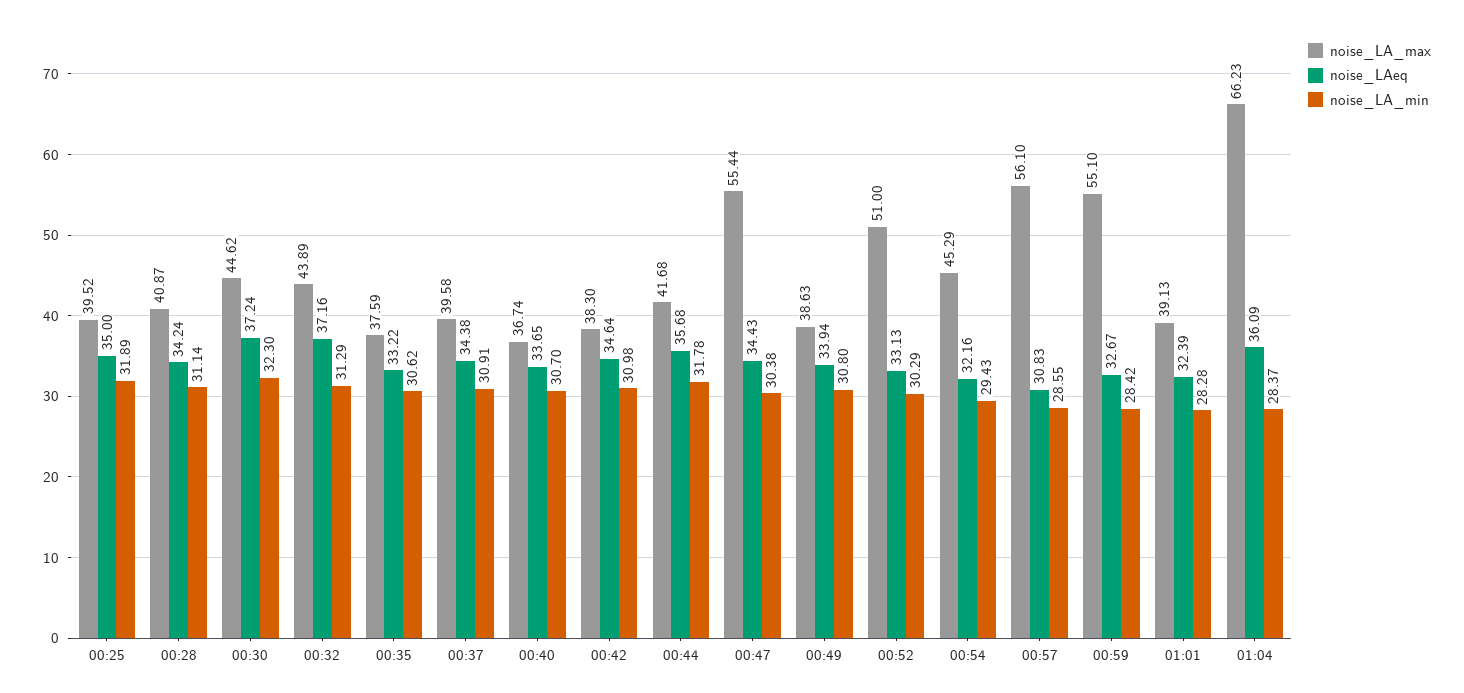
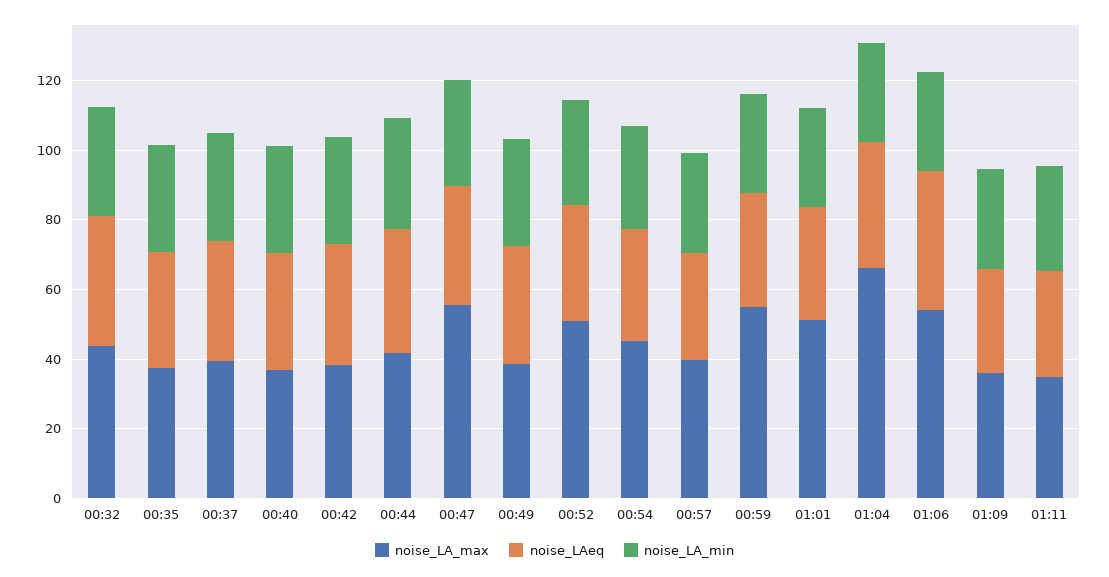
noise_LA_max, 00:25: 39.52 -> none
noise_LAeq, 00:25: 35 -> none
noise_LA_min, 00:25: 31.89 -> none
noise_LA_max, 00:28: 40.87 -> none
noise_LAeq, 00:28: 34.24 -> none
noise_LA_min, 00:28: 31.14 -> none
noise_LA_max, 00:30: 44.62 -> none
noise_LAeq, 00:30: 37.24 -> none
noise_LA_min, 00:30: 32.3 -> none
noise_LA_max, 00:57: 56.1 -> 40
noise_LA_max, 01:01: 39.13 -> 50
noise_LA_max, 01:06: none -> 55
noise_LAeq, 01:06: none -> 40
noise_LA_min, 01:06: none -> 30
noise_LA_max, 01:09: none -> 35
noise_LAeq, 01:09: none -> 30
noise_LA_min, 01:09: none -> 30
noise_LA_max, 01:11: none -> 35
noise_LAeq, 01:11: none -> 30
noise_LA_min, 01:11: none -> 30

